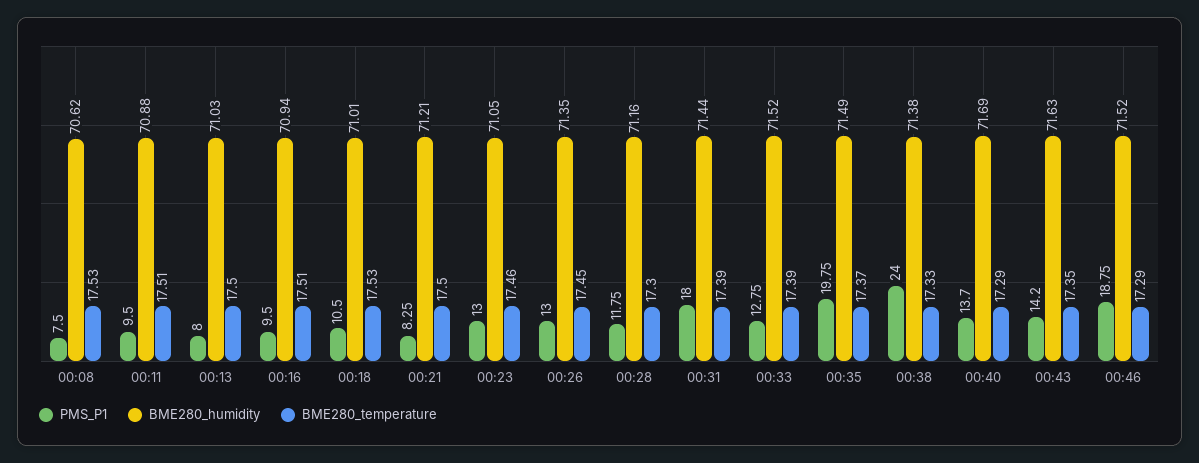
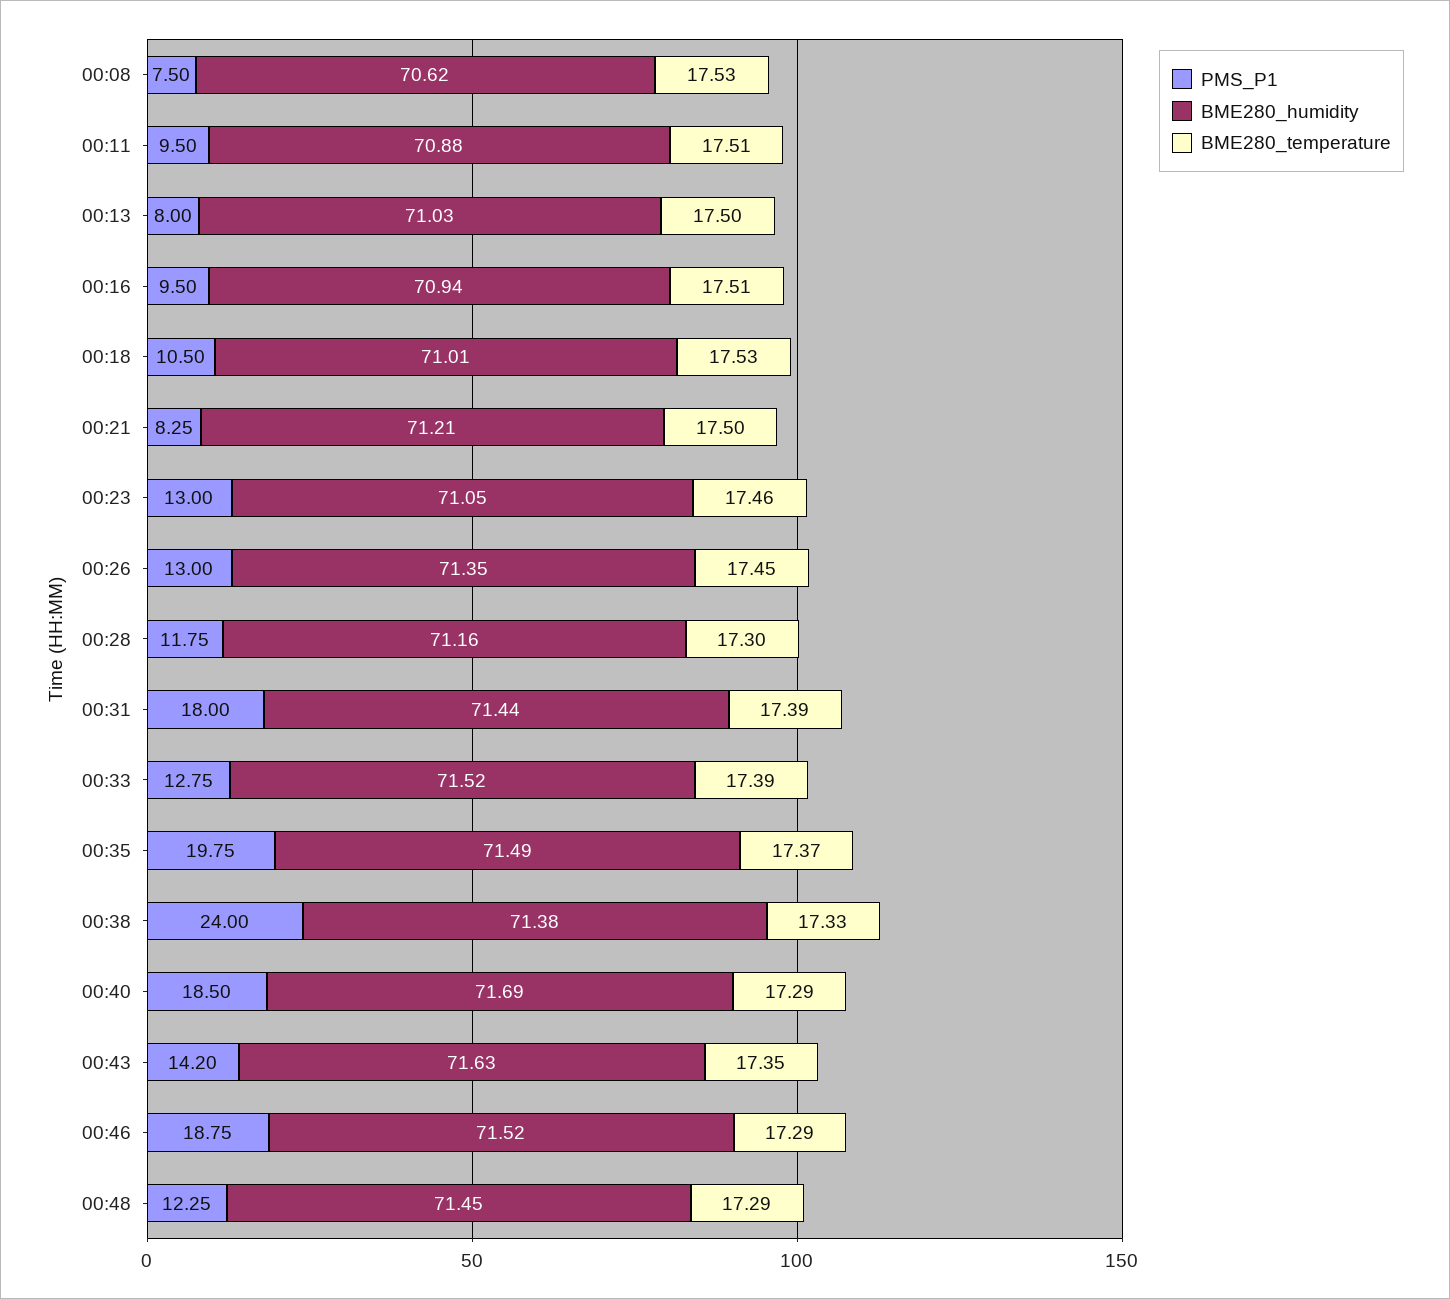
PMS_P1, 00:40: 13.7 -> 18.5
PMS_P1, 00:48: none -> 12.25
BME280_humidity, 00:48: none -> 71.45
BME280_temperature, 00:48: none -> 17.29

